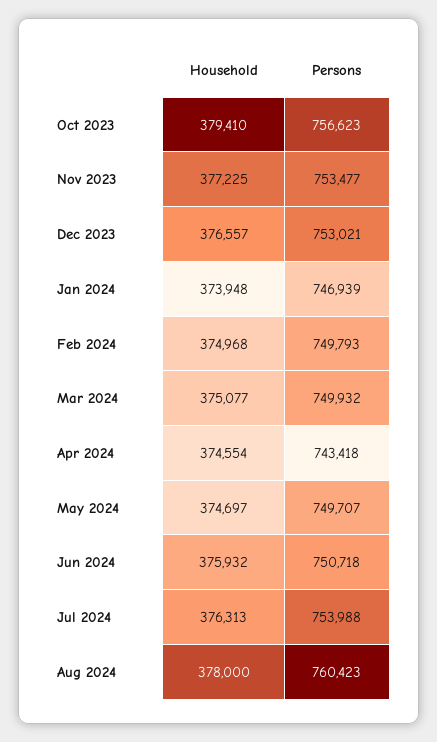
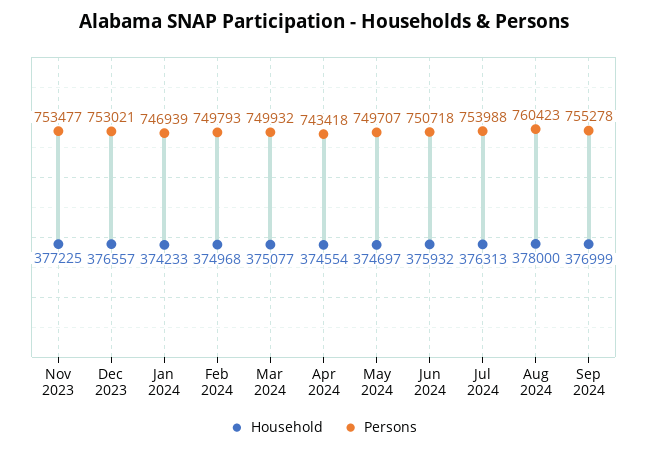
Household, Oct 2023: 379410 -> none
Persons, Oct 2023: 756623 -> none
Household, Jan 2024: 373948 -> 374233
Household, Sep 2024: none -> 376999
Persons, Sep 2024: none -> 755278

